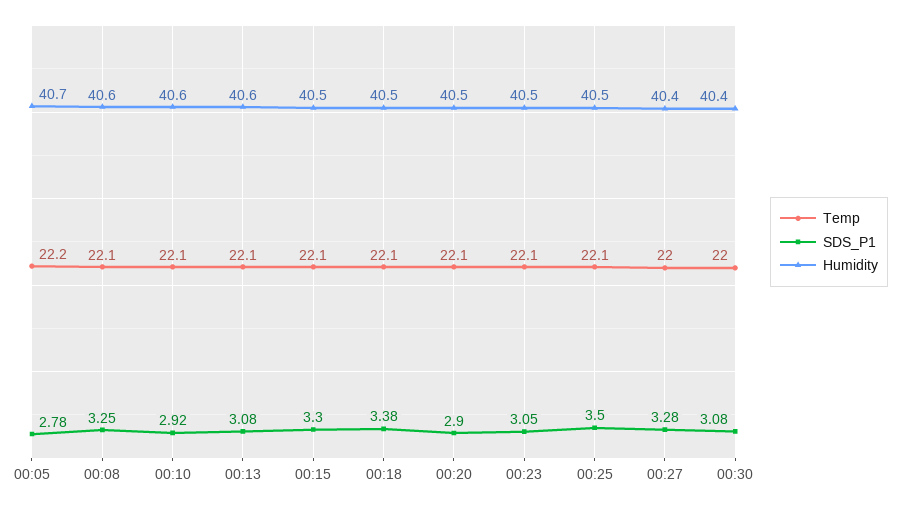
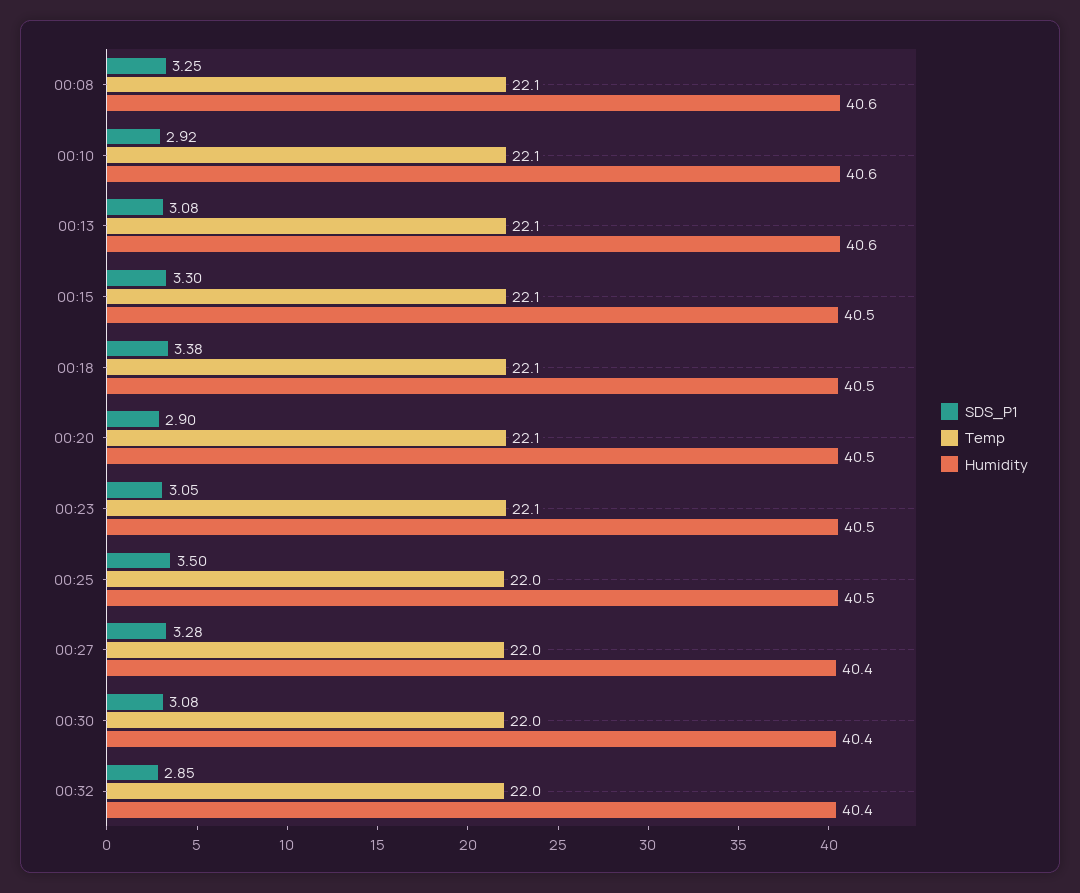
Temp, 00:05: 22.2 -> none
SDS_P1, 00:05: 2.78 -> none
Humidity, 00:05: 40.7 -> none
Temp, 00:25: 22.1 -> 22
SDS_P1, 00:32: none -> 2.85
Temp, 00:32: none -> 22
Humidity, 00:32: none -> 40.4

